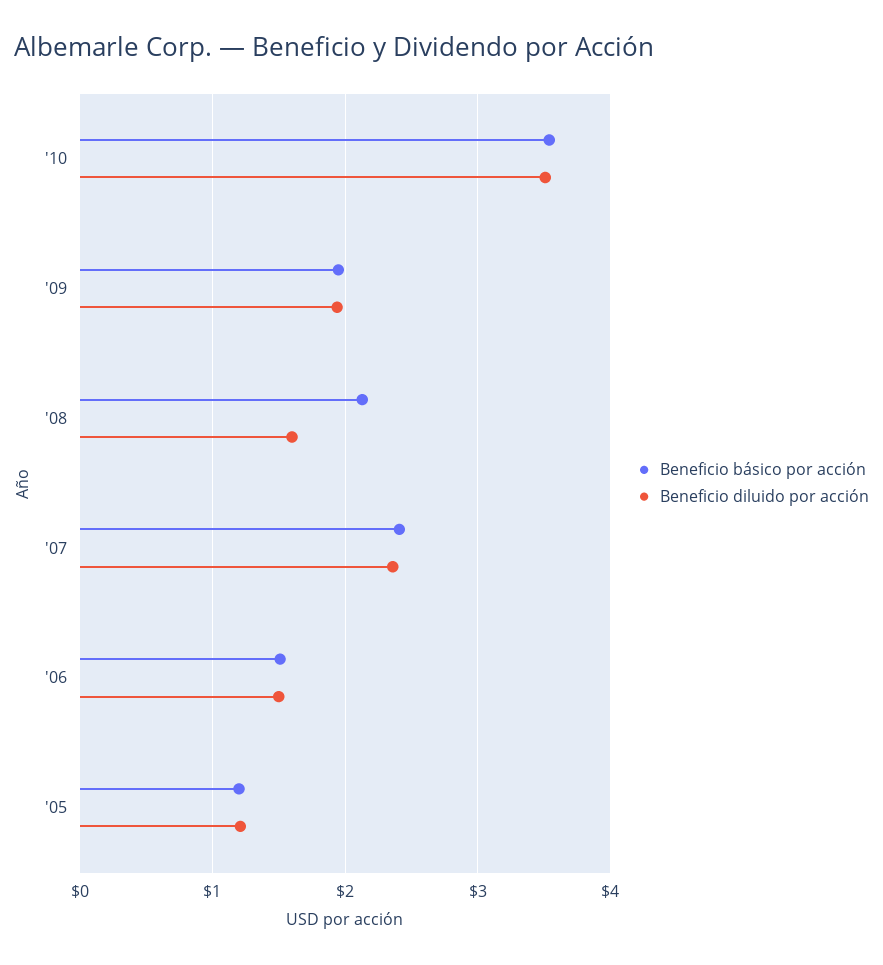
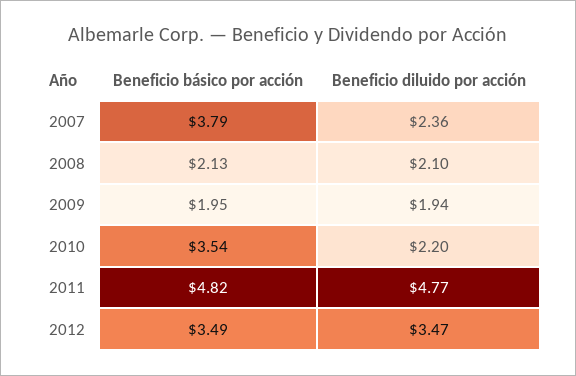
Beneficio diluido por acción, '10: 3.5 -> 2.2
Beneficio diluido por acción, '08: 1.6 -> 2.1
Beneficio básico por acción, '07: 2.4 -> 3.79
Beneficio básico por acción, '06: 1.5 -> none
Beneficio diluido por acción, '06: 1.5 -> none
Beneficio básico por acción, '05: 1.2 -> none
Beneficio diluido por acción, '05: 1.2 -> none
Beneficio básico por acción, 2011: none -> 4.82
Beneficio diluido por acción, 2011: none -> 4.77
Beneficio básico por acción, 2012: none -> 3.49
Beneficio diluido por acción, 2012: none -> 3.47

